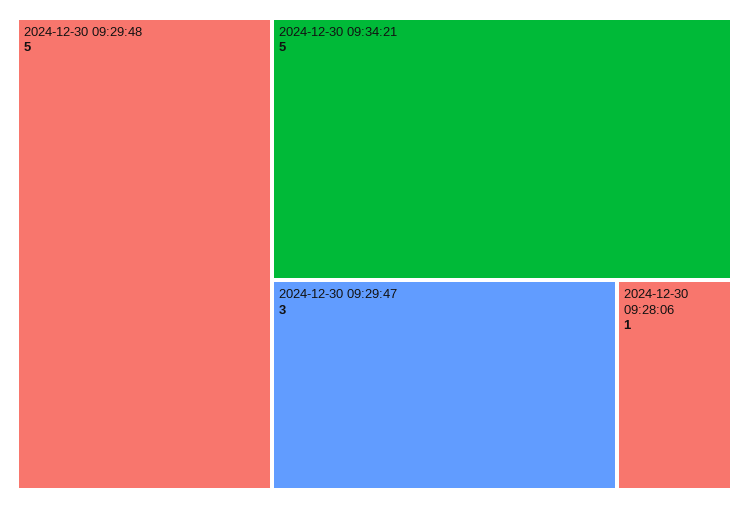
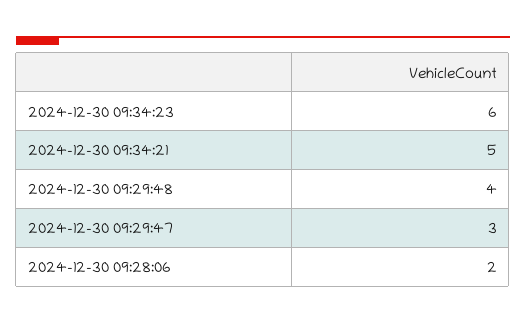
2024-12-30 09:29:48: 5 -> 4
2024-12-30 09:28:06: 1 -> 2
2024-12-30 09:34:23: none -> 6

